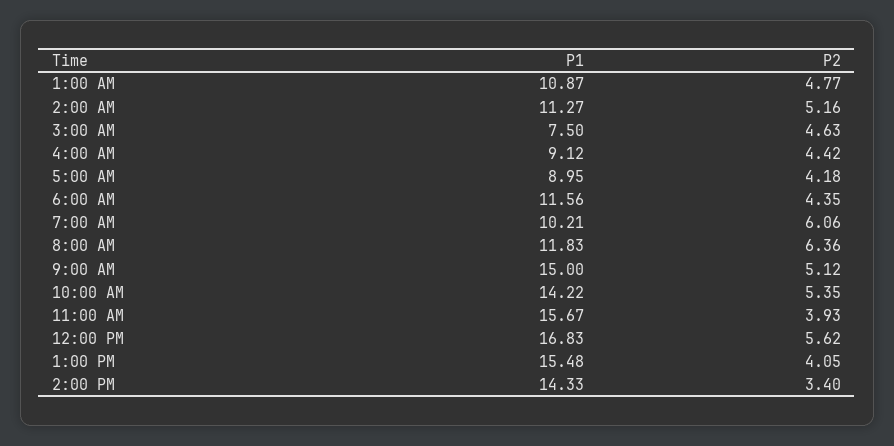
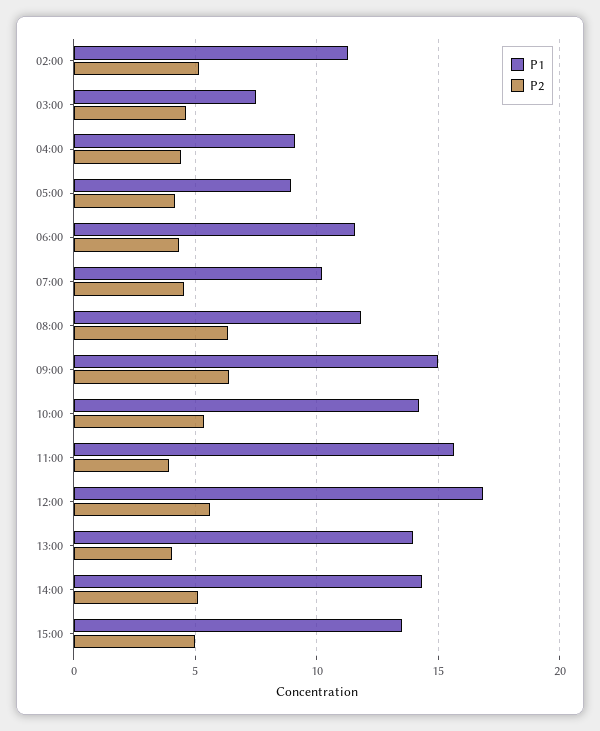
P1, 1:00 AM: 10.87 -> none
P2, 1:00 AM: 4.77 -> none
P2, 7:00 AM: 6.06 -> 4.5
P2, 9:00 AM: 5.12 -> 6.5
P1, 1:00 PM: 15.48 -> 14
P2, 2:00 PM: 3.4 -> 5
P1, 15:00: none -> 13.5
P2, 15:00: none -> 5

